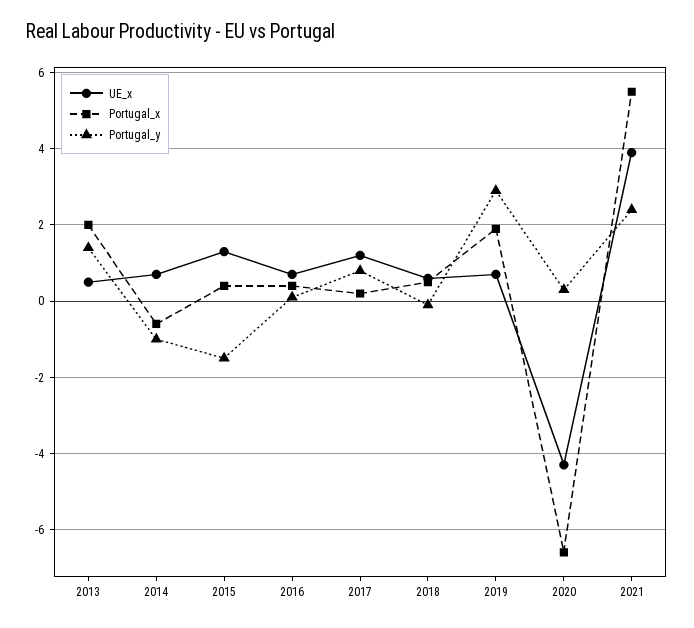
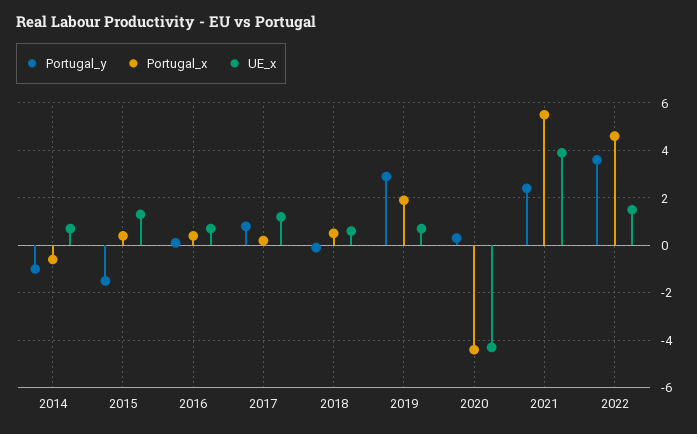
UE_x, 2013: 0.5 -> none
Portugal_x, 2013: 2 -> none
Portugal_y, 2013: 1.5 -> none
Portugal_x, 2020: -6.5 -> -4.5
Portugal_y, 2022: none -> 3.5
Portugal_x, 2022: none -> 4.5
UE_x, 2022: none -> 1.5

